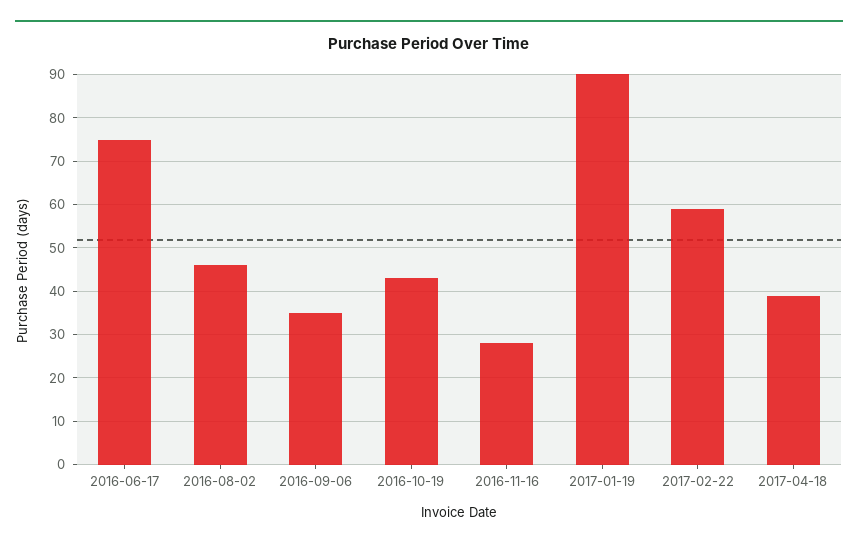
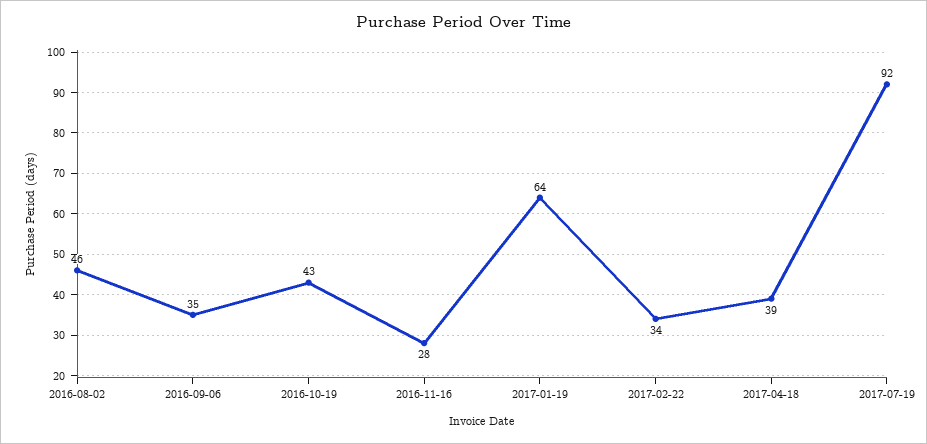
2016-06-17: 75 -> none
2017-01-19: 90 -> 64
2017-02-22: 60 -> 34
2017-07-19: none -> 92

